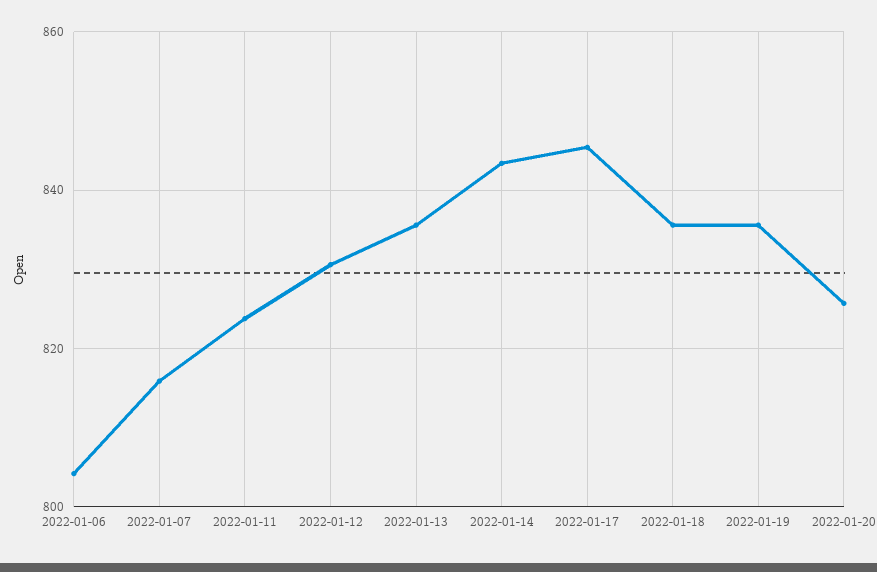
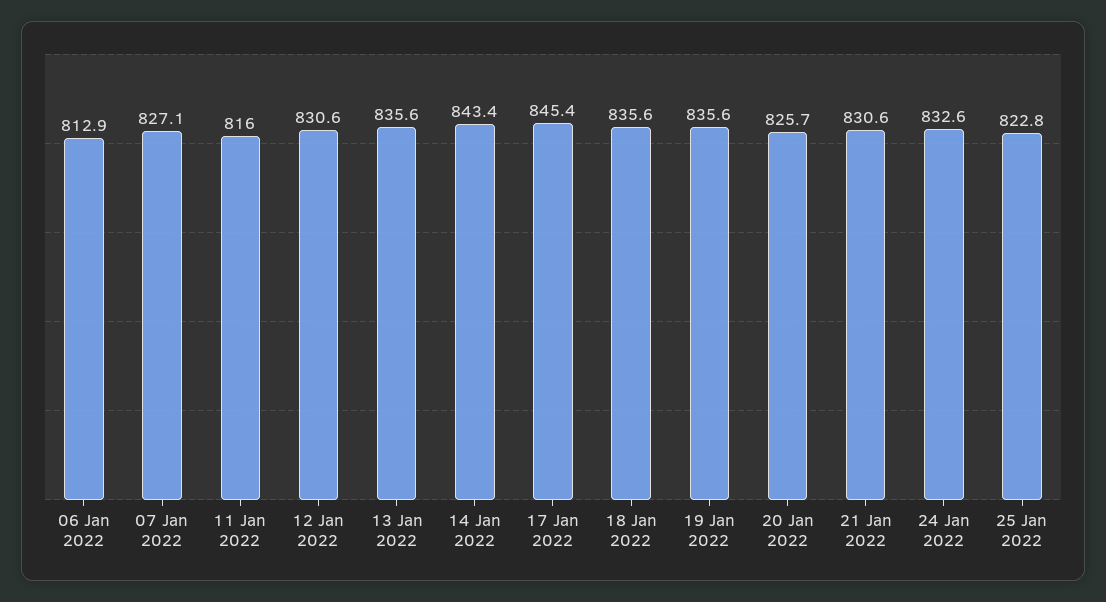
2022-01-06: 804 -> 812.9
2022-01-07: 816 -> 827.1
2022-01-11: 824 -> 816
21 Jan 2022: none -> 830.6
24 Jan 2022: none -> 832.6
25 Jan 2022: none -> 822.8

